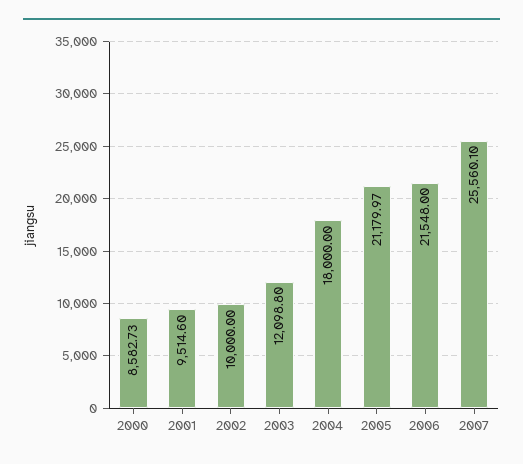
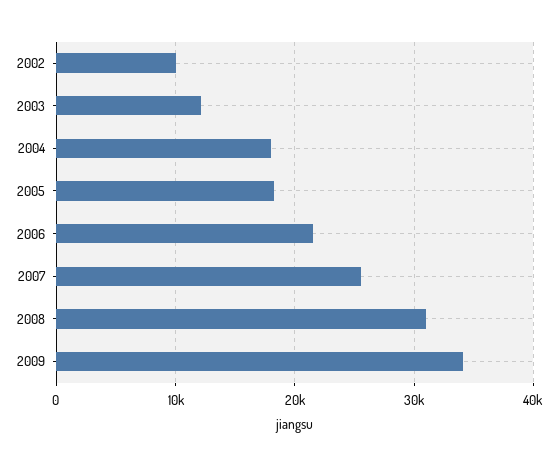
2000: 8582.73 -> none
2001: 9514.6 -> none
2005: 21179.97 -> 18000
2008: none -> 31000
2009: none -> 34000

